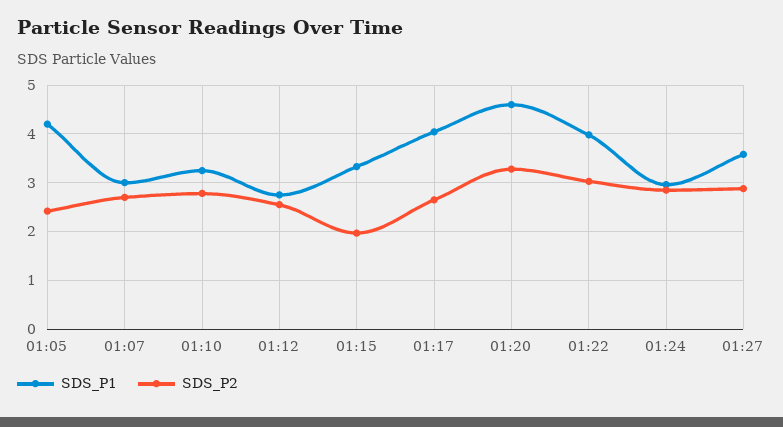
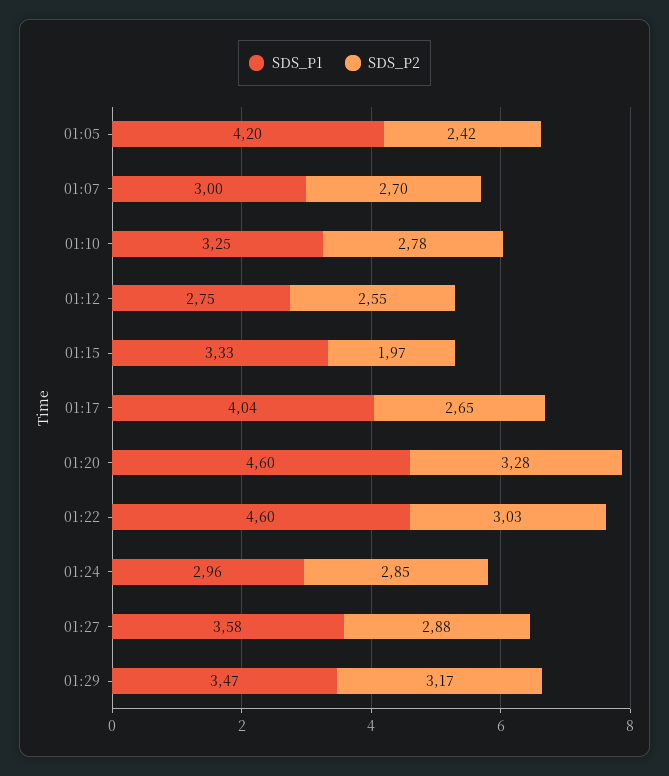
SDS_P1, 01:22: 4 -> 4.6
SDS_P1, 01:29: none -> 3.47
SDS_P2, 01:29: none -> 3.17

